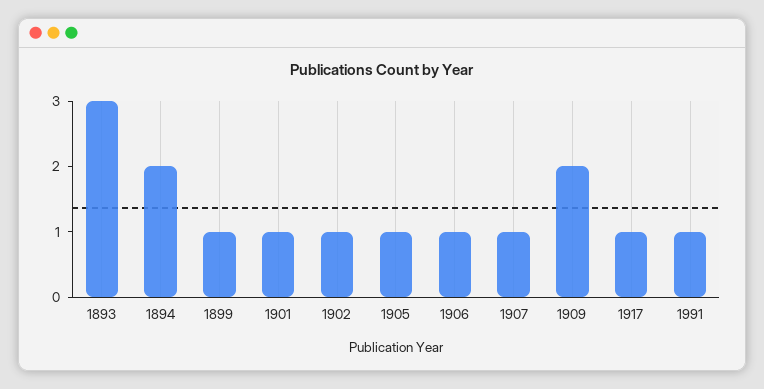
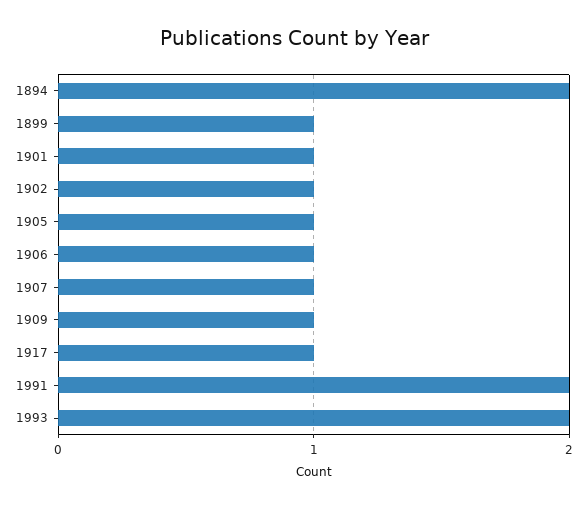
1893: 3 -> none
1909: 2 -> 1
1991: 1 -> 2
1993: none -> 2

